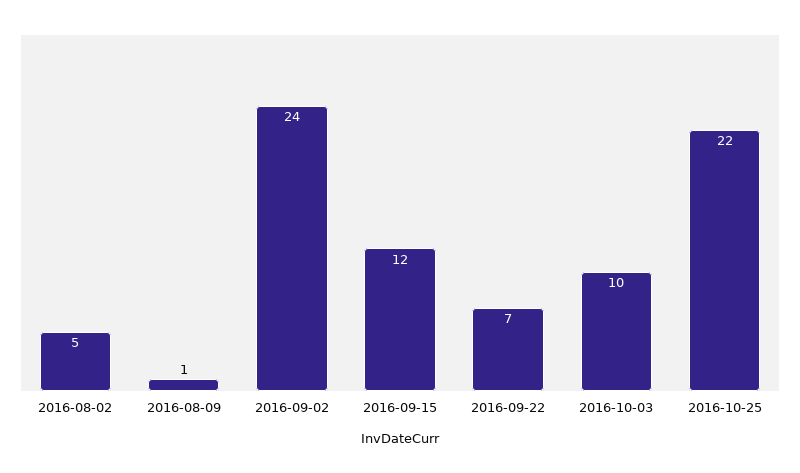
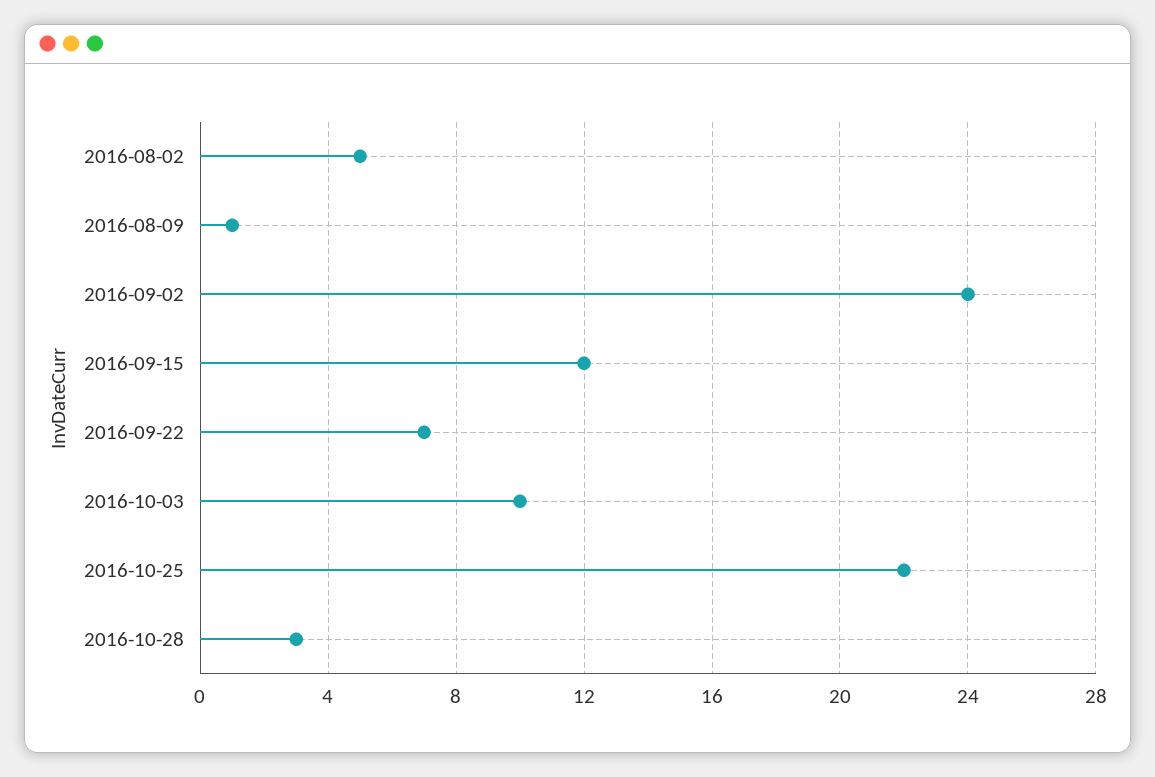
2016-10-28: none -> 3

